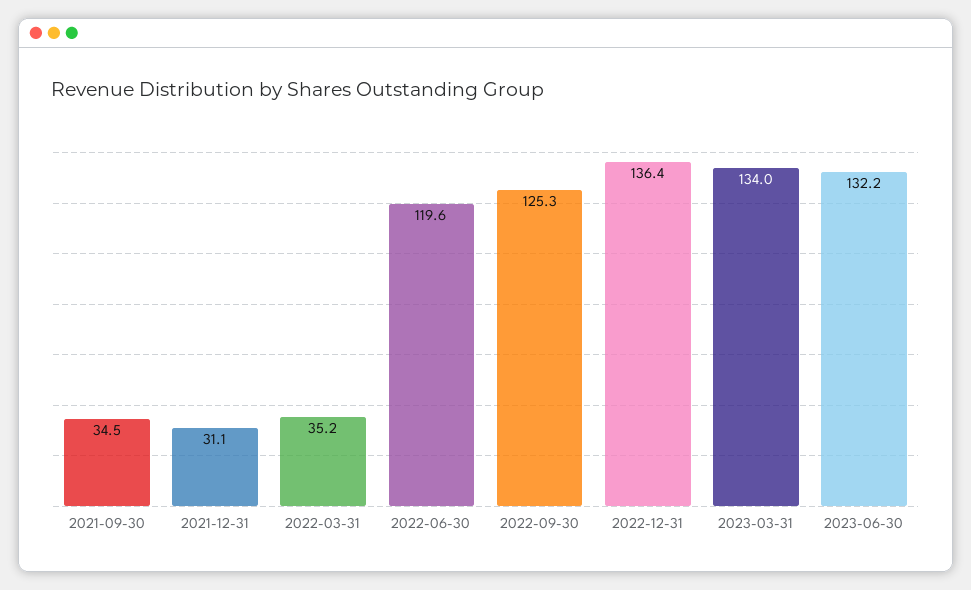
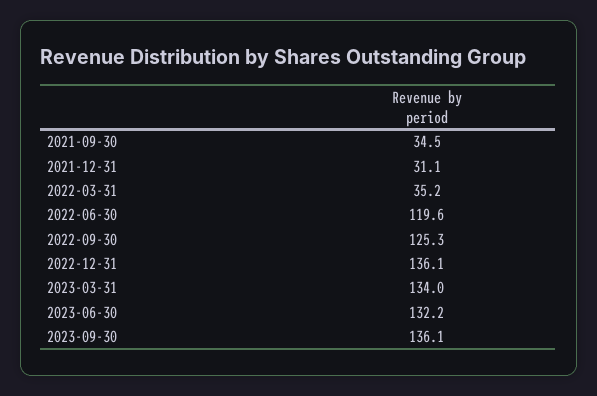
2022-12-31: 136.4 -> 136.1
2023-09-30: none -> 136.1

